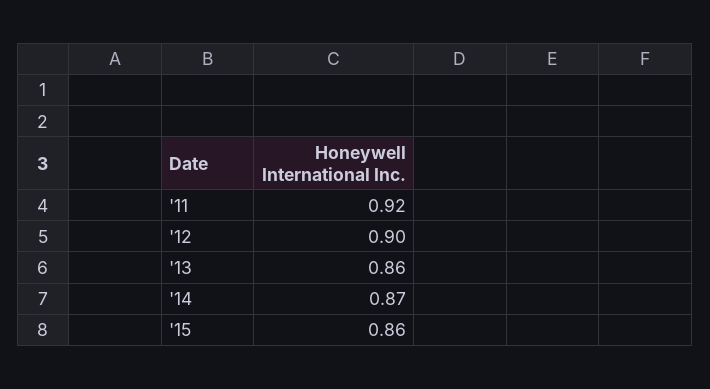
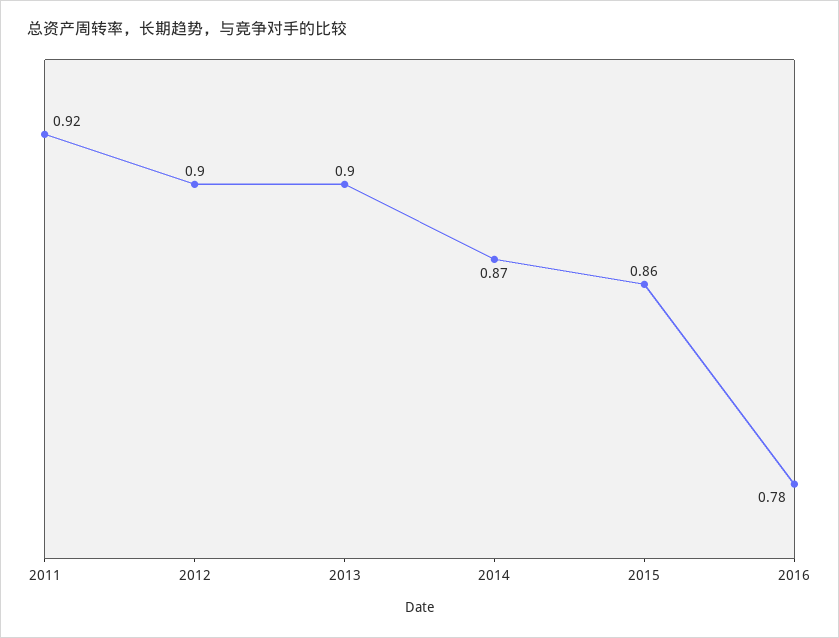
'13: 0.86 -> 0.9
2016: none -> 0.78

